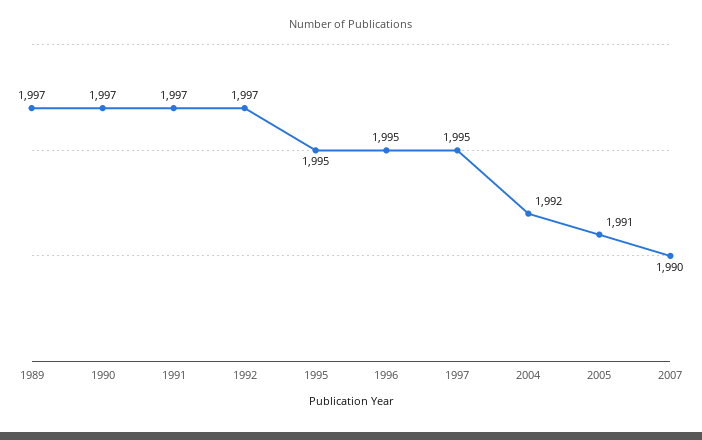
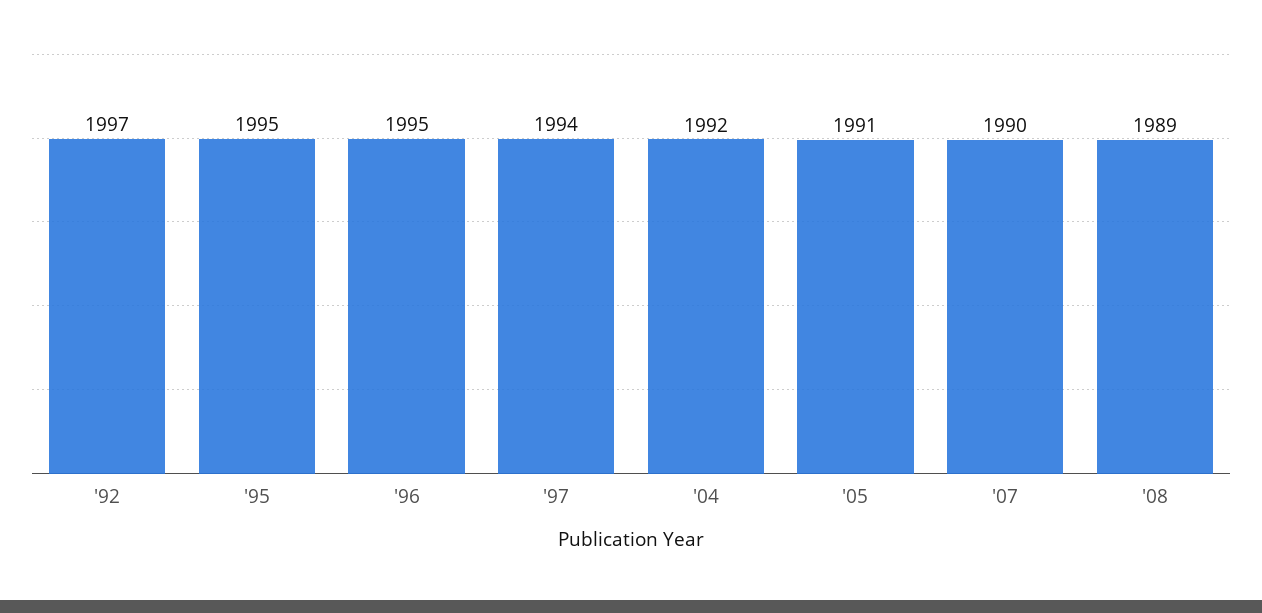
1989: 1997 -> none
1990: 1997 -> none
1991: 1997 -> none
1997: 1995 -> 1994
'08: none -> 1989

